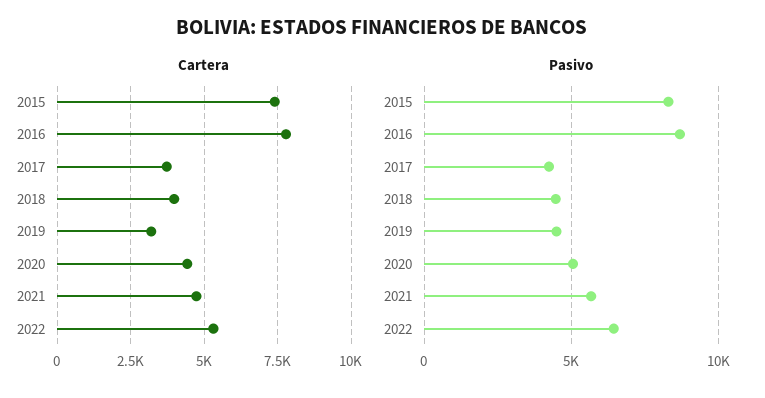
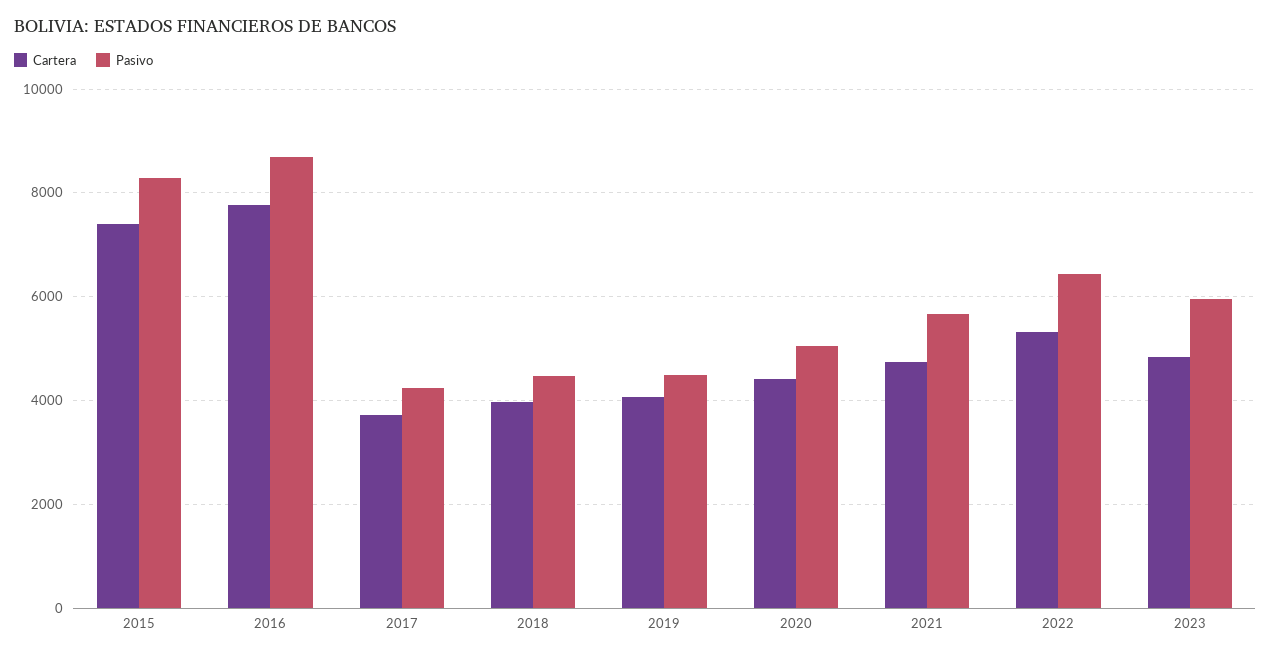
Cartera, 2019: 3250 -> 4000
Cartera, 2023: none -> 4800
Pasivo, 2023: none -> 6000

